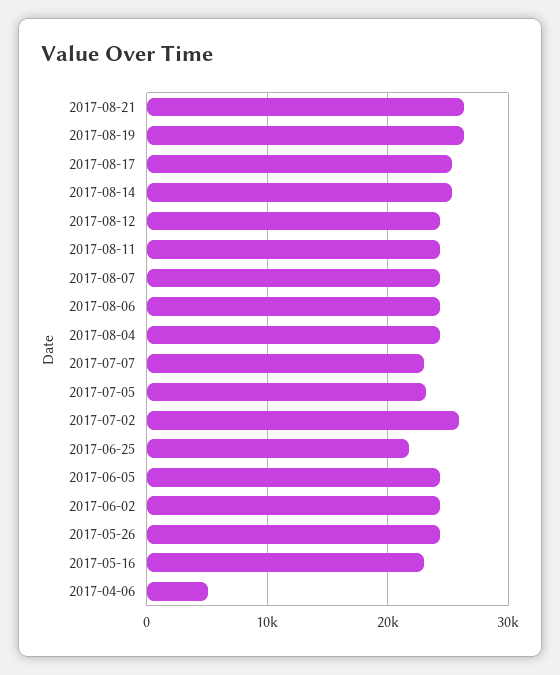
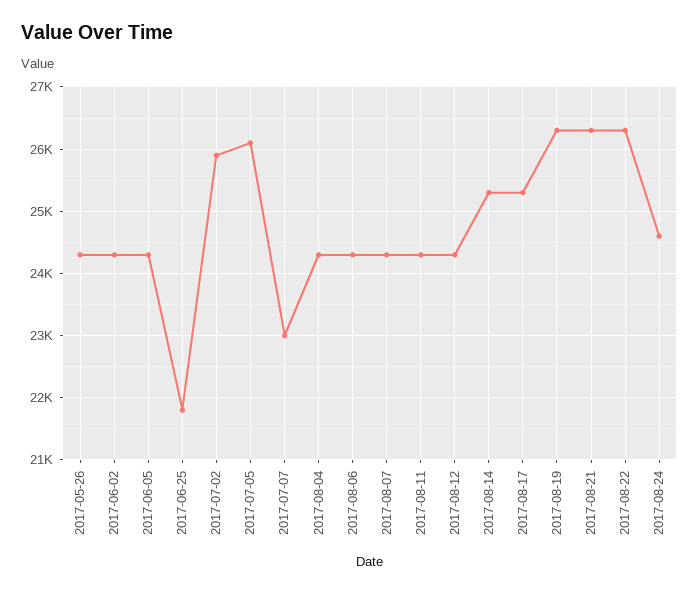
2017-07-05: 23000 -> 26100
2017-05-16: 23000 -> none
2017-04-06: 5000 -> none
2017-08-22: none -> 26300
2017-08-24: none -> 24600

